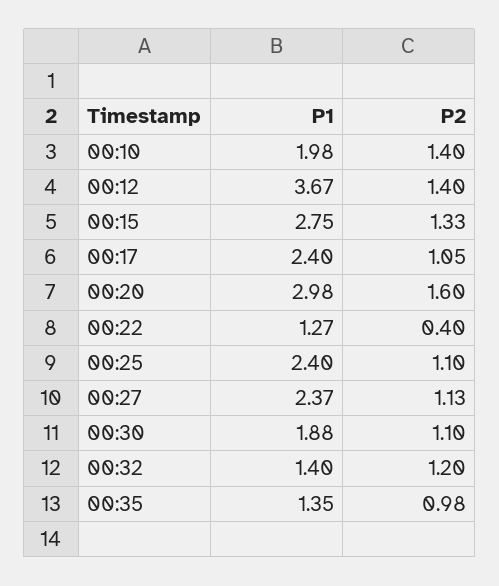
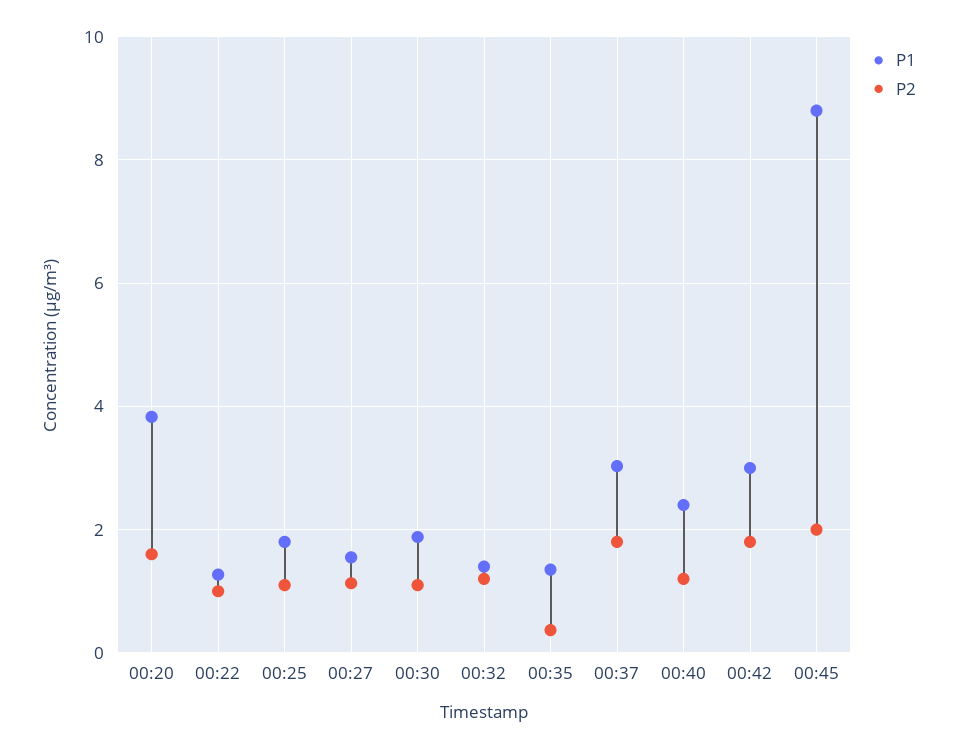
P1, 00:10: 1.98 -> none
P2, 00:10: 1.4 -> none
P1, 00:12: 3.67 -> none
P2, 00:12: 1.4 -> none
P1, 00:15: 2.75 -> none
P2, 00:15: 1.33 -> none
P1, 00:17: 2.4 -> none
P2, 00:17: 1.05 -> none
P1, 00:20: 2.98 -> 3.8
P2, 00:22: 0.4 -> 1
P1, 00:25: 2.4 -> 1.8
P1, 00:27: 2.37 -> 1.6
P2, 00:35: 0.98 -> 0.4
P1, 00:37: none -> 3
P2, 00:37: none -> 1.8
P1, 00:40: none -> 2.4
P2, 00:40: none -> 1.2
P1, 00:42: none -> 3
P2, 00:42: none -> 1.8
P1, 00:45: none -> 8.8
P2, 00:45: none -> 2

